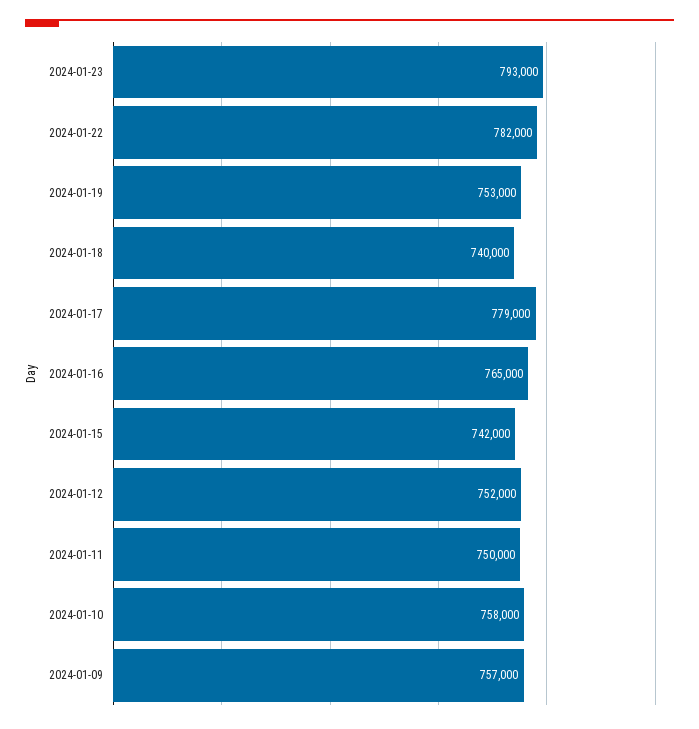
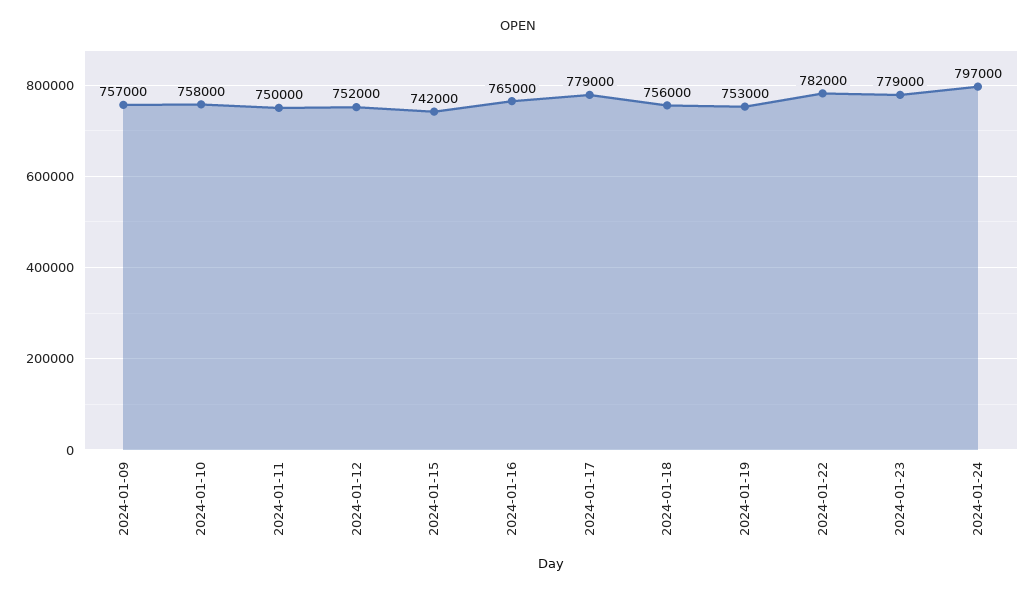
2024-01-23: 793000 -> 779000
2024-01-18: 740000 -> 756000
2024-01-24: none -> 797000

